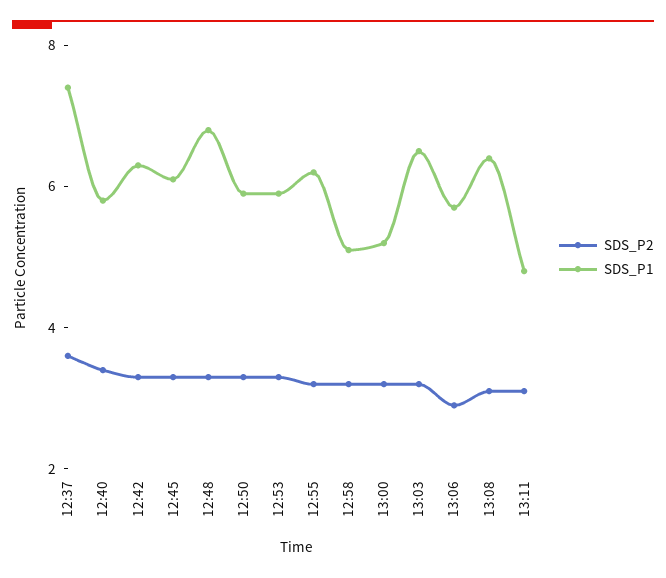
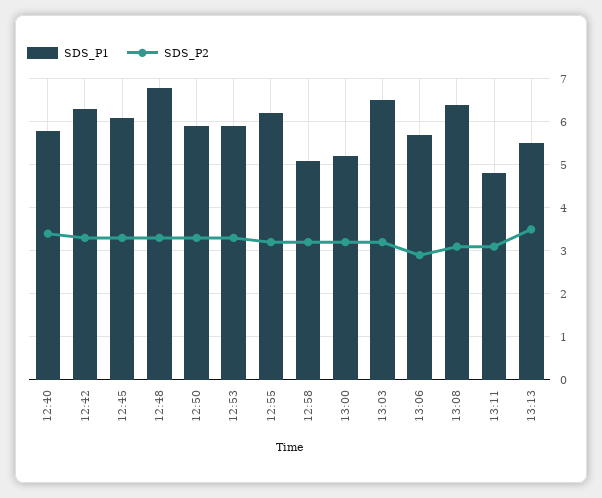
SDS_P2, 12:37: 3.5 -> none
SDS_P1, 12:37: 7.5 -> none
SDS_P1, 13:13: none -> 5.5
SDS_P2, 13:13: none -> 3.5

